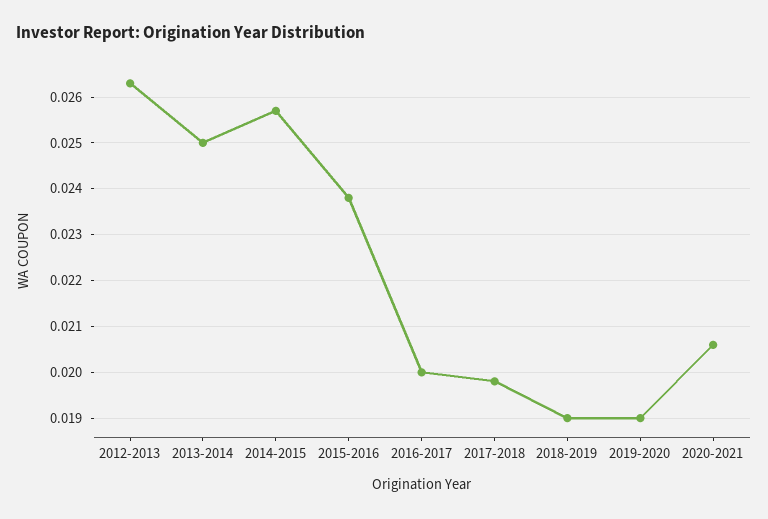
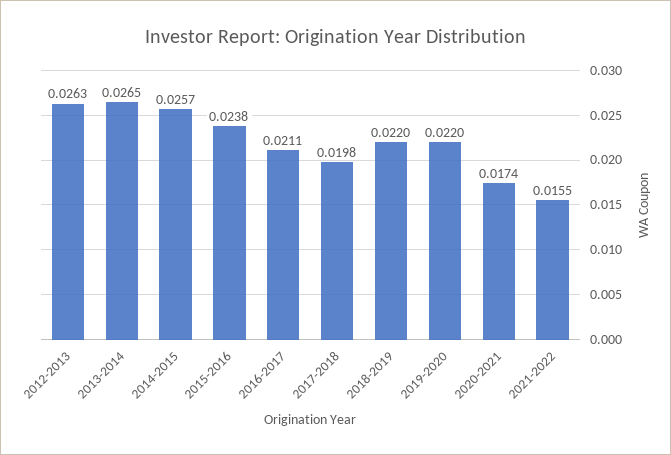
2013-2014: 0.025 -> 0.0265
2016-2017: 0.02 -> 0.0211
2018-2019: 0.019 -> 0.022
2019-2020: 0.019 -> 0.022
2020-2021: 0.0205 -> 0.0174
2021-2022: none -> 0.0155

